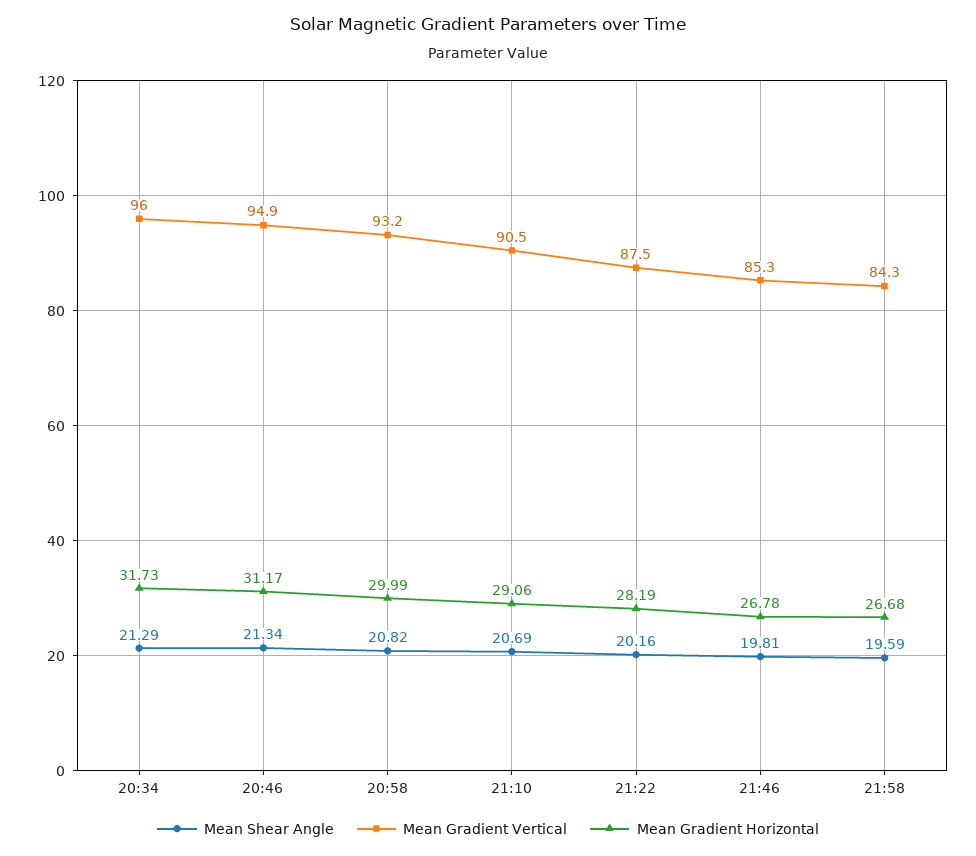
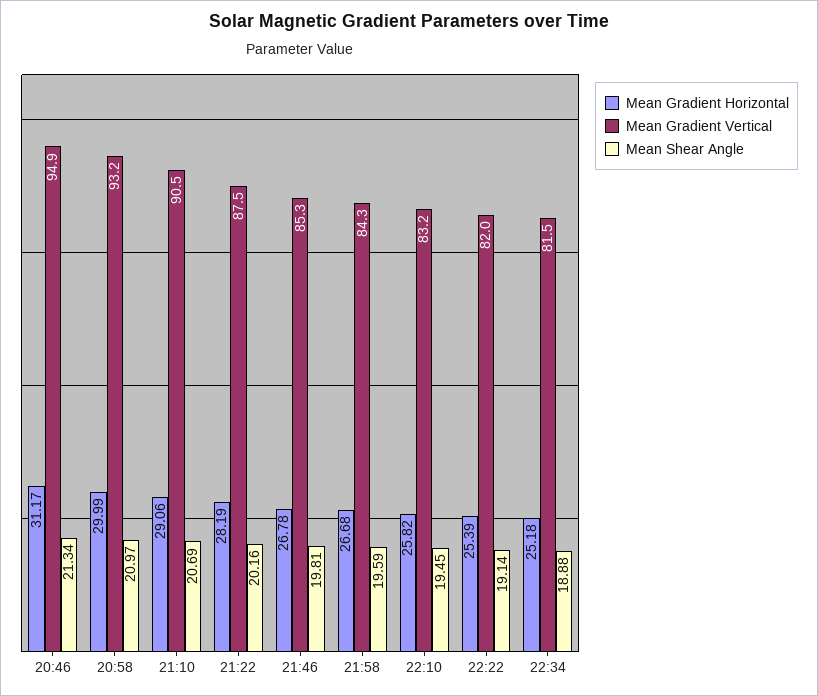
Mean Shear Angle, 20:34: 21.29 -> none
Mean Gradient Vertical, 20:34: 96 -> none
Mean Gradient Horizontal, 20:34: 31.73 -> none
Mean Shear Angle, 20:58: 20.82 -> 20.97
Mean Gradient Horizontal, 22:10: none -> 25.82
Mean Gradient Vertical, 22:10: none -> 83.2
Mean Shear Angle, 22:10: none -> 19.45
Mean Gradient Horizontal, 22:22: none -> 25.39
Mean Gradient Vertical, 22:22: none -> 82
Mean Shear Angle, 22:22: none -> 19.14
Mean Gradient Horizontal, 22:34: none -> 25.18
Mean Gradient Vertical, 22:34: none -> 81.5
Mean Shear Angle, 22:34: none -> 18.88

